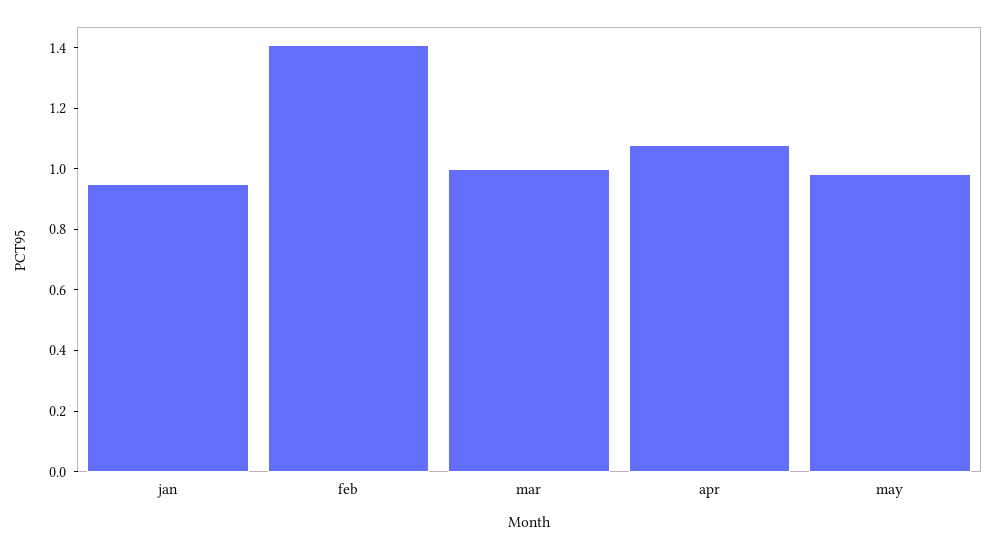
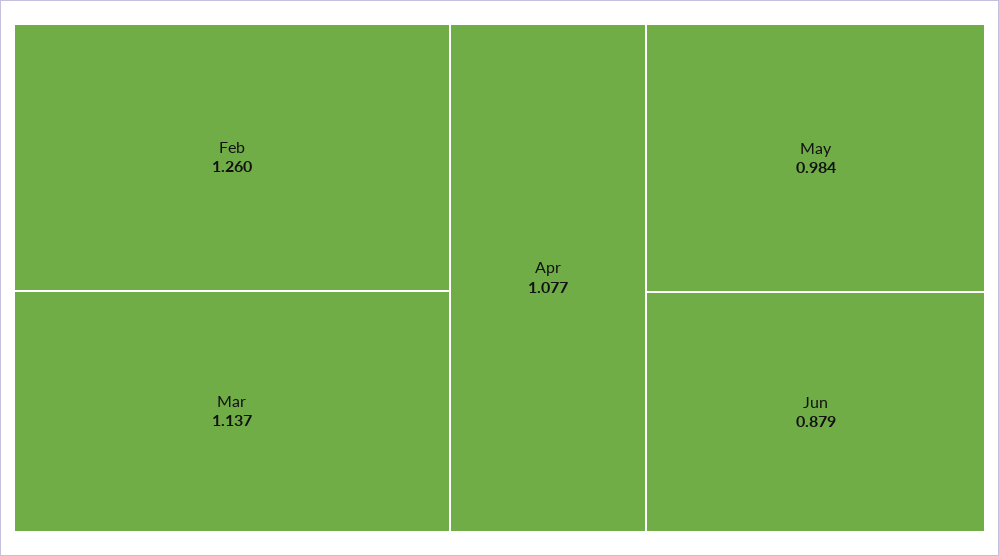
jan: 0.95 -> none
feb: 1.4 -> 1.26
mar: 1 -> 1.137
Jun: none -> 0.879

